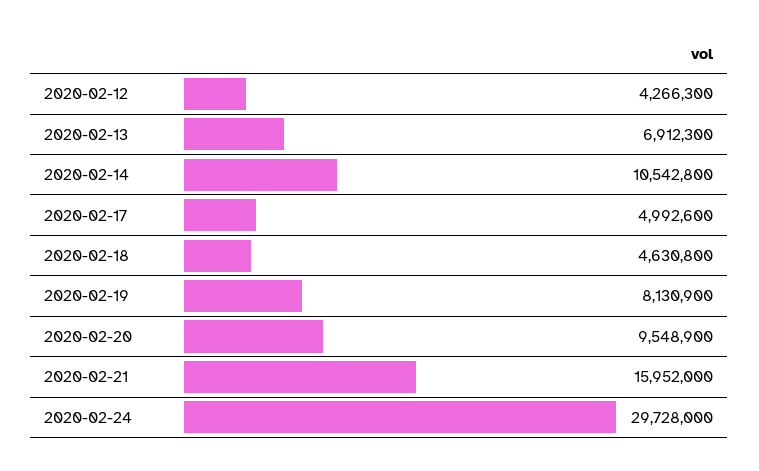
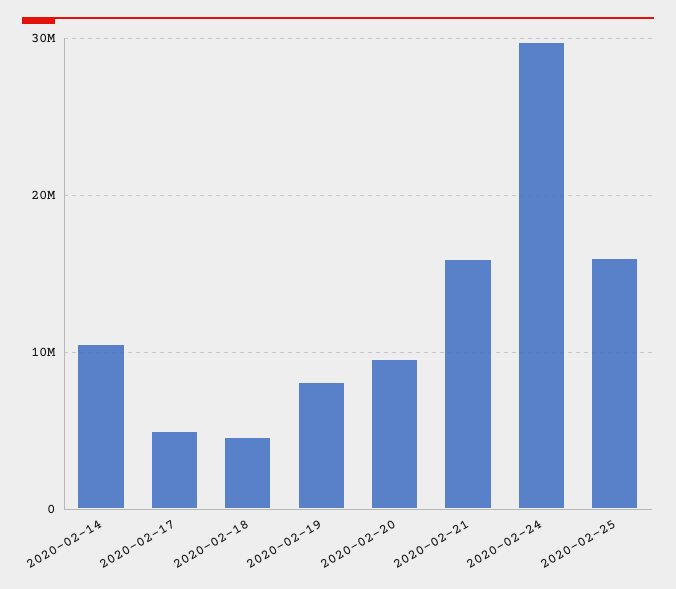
2020-02-12: 4266300 -> none
2020-02-13: 6912300 -> none
2020-02-25: none -> 16000000

